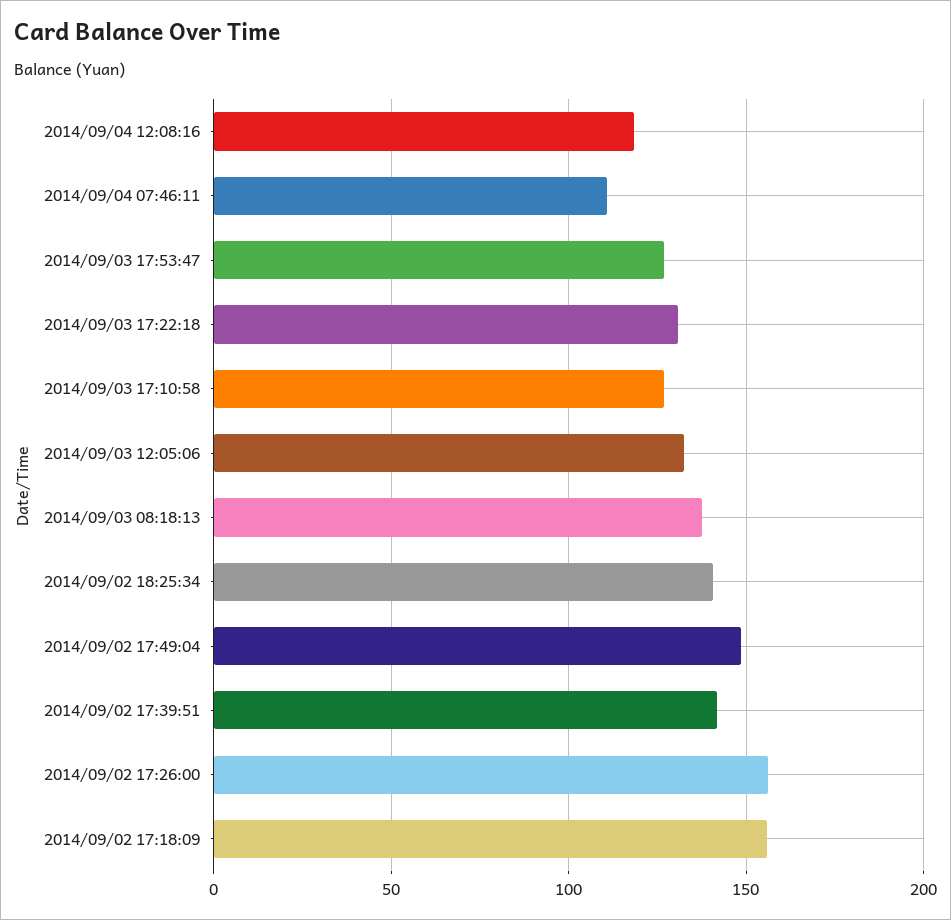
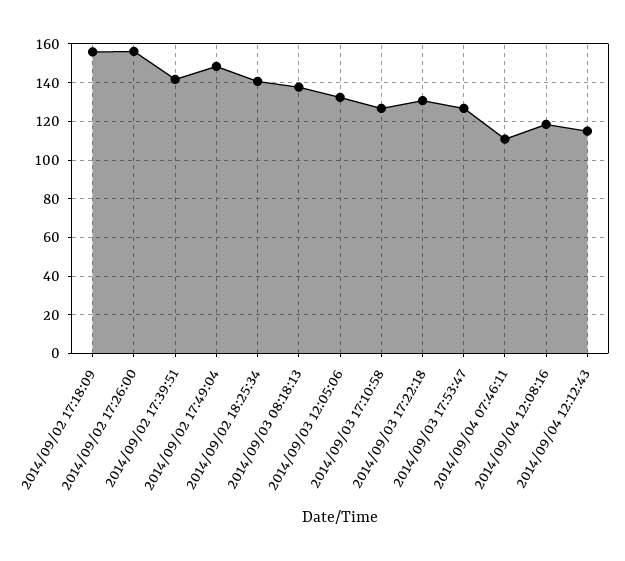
2014/09/04 12:12:43: none -> 115

